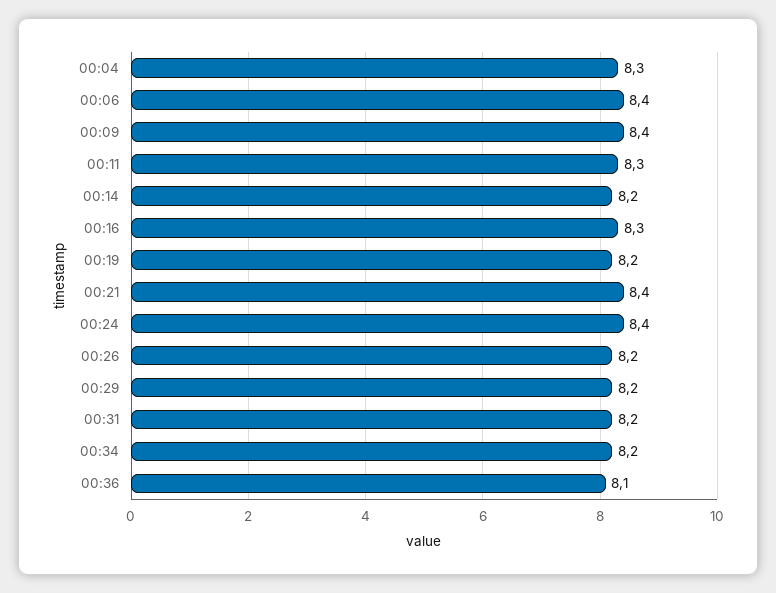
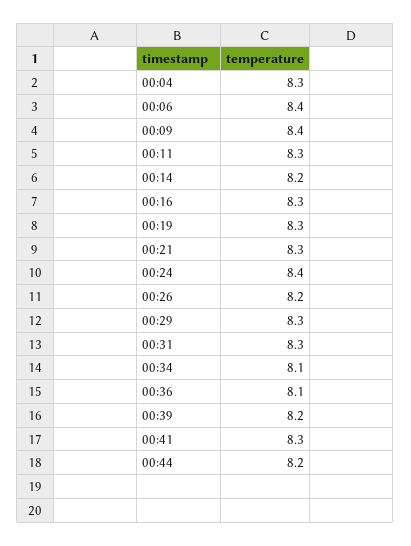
00:19: 8.2 -> 8.3
00:21: 8.4 -> 8.3
00:29: 8.2 -> 8.3
00:31: 8.2 -> 8.3
00:34: 8.2 -> 8.1
00:39: none -> 8.2
00:41: none -> 8.3
00:44: none -> 8.2

